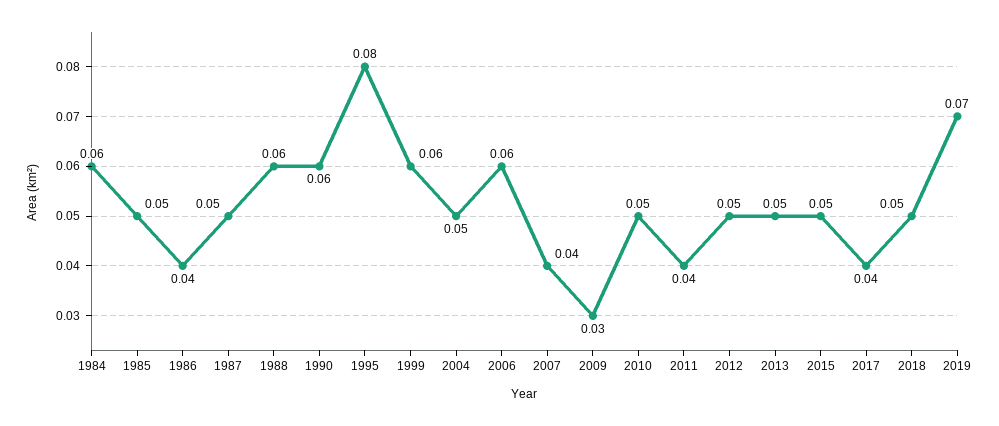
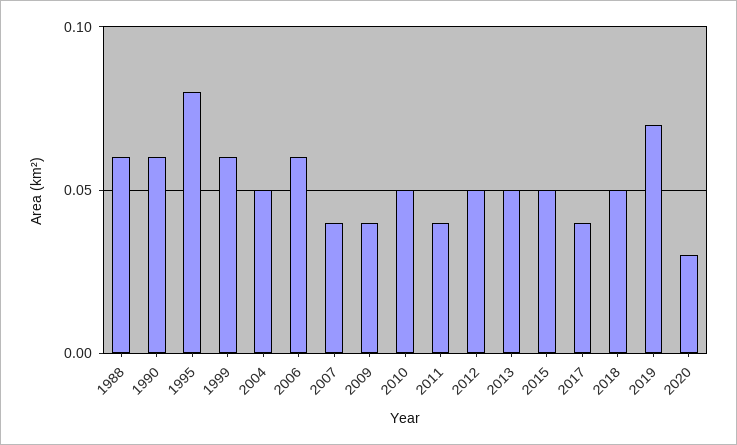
1984: 0.06 -> none
1985: 0.05 -> none
1986: 0.04 -> none
1987: 0.05 -> none
2009: 0.03 -> 0.04
2020: none -> 0.03

